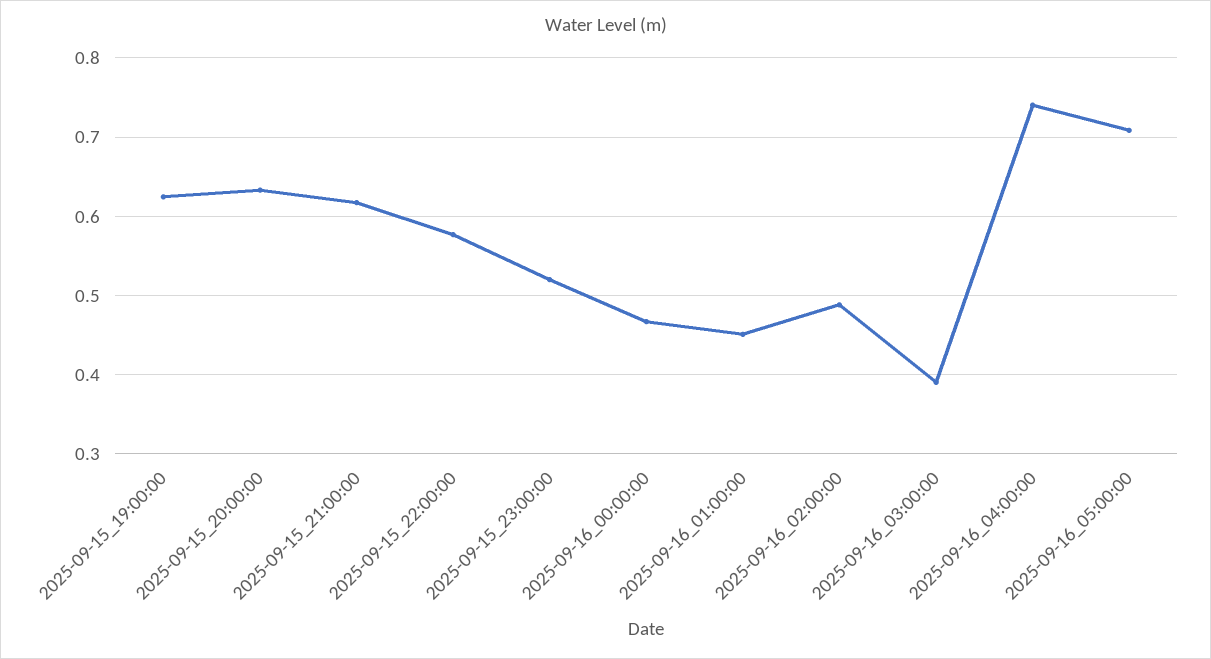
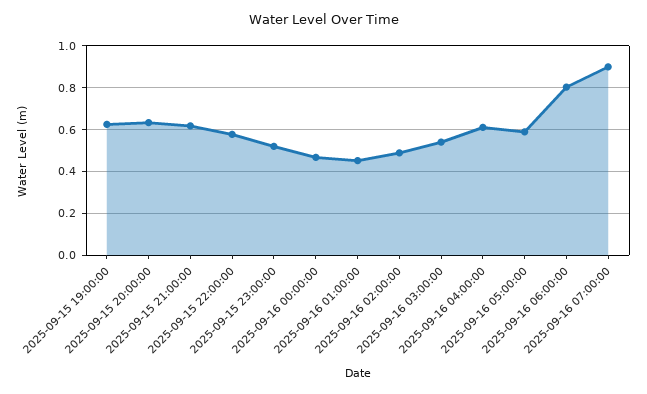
2025-09-16_03:00:00: 0.39 -> 0.55
2025-09-16_04:00:00: 0.74 -> 0.6
2025-09-16_05:00:00: 0.71 -> 0.6
2025-09-16 06:00:00: none -> 0.8
2025-09-16 07:00:00: none -> 0.9

